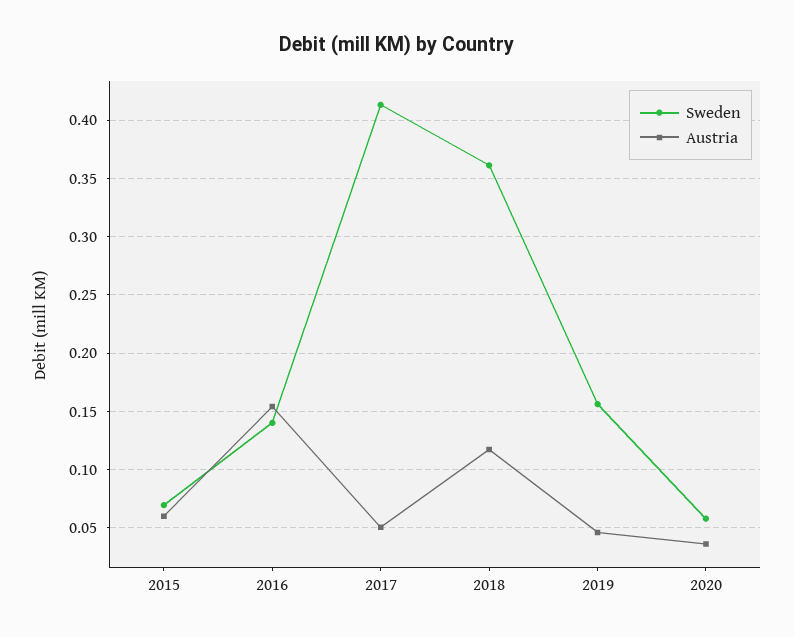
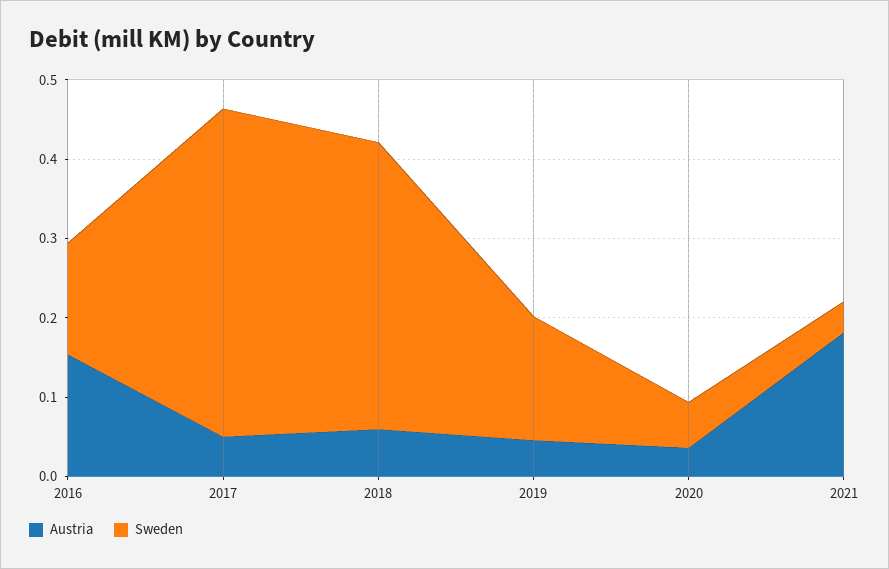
Sweden, 2015: 0.07 -> none
Austria, 2015: 0.06 -> none
Austria, 2018: 0.12 -> 0.06
Austria, 2021: none -> 0.18
Sweden, 2021: none -> 0.04

